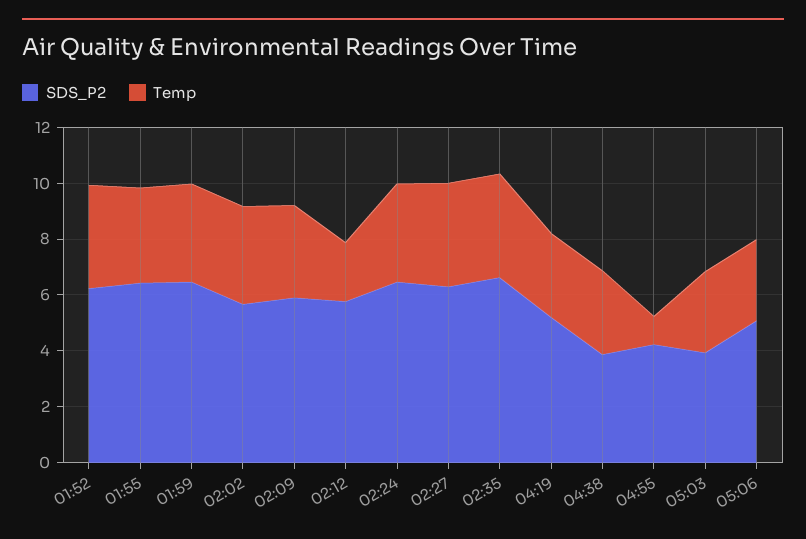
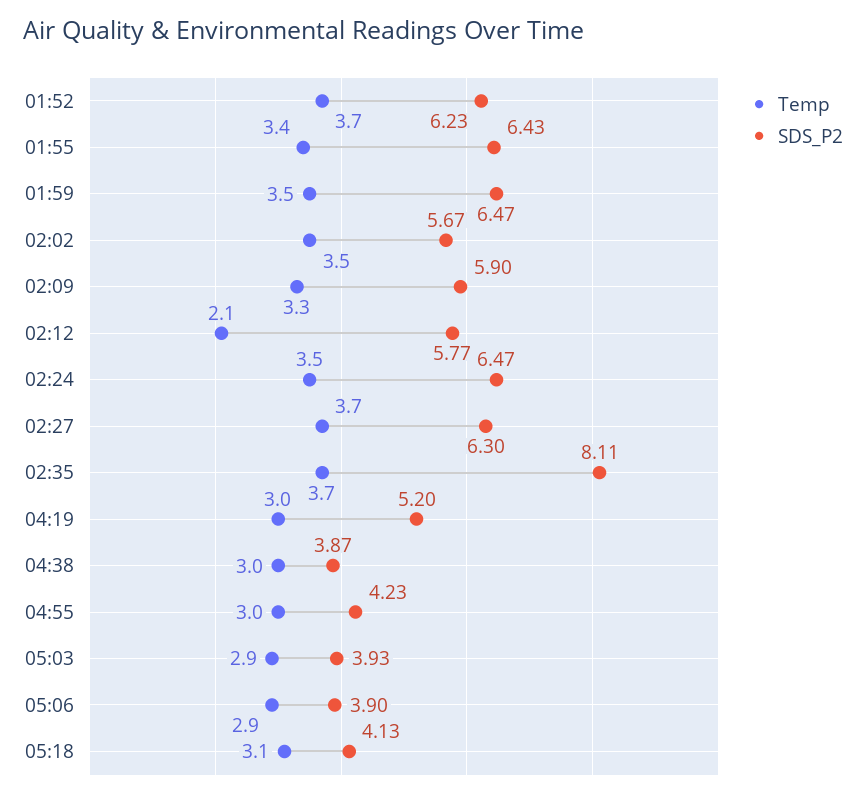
SDS_P2, 02:35: 6.5 -> 8.11
Temp, 04:55: 1 -> 3
SDS_P2, 05:06: 5 -> 3.9
Temp, 05:18: none -> 3.1
SDS_P2, 05:18: none -> 4.13

